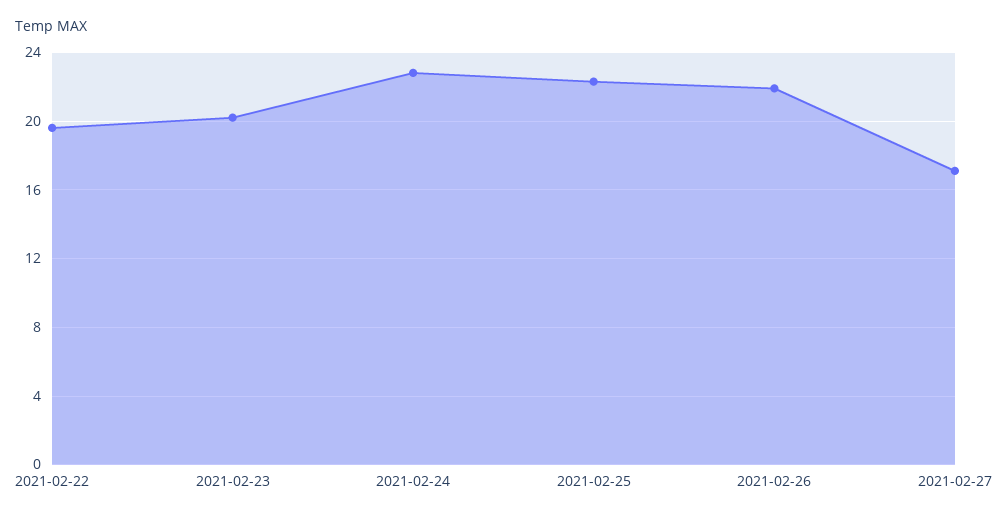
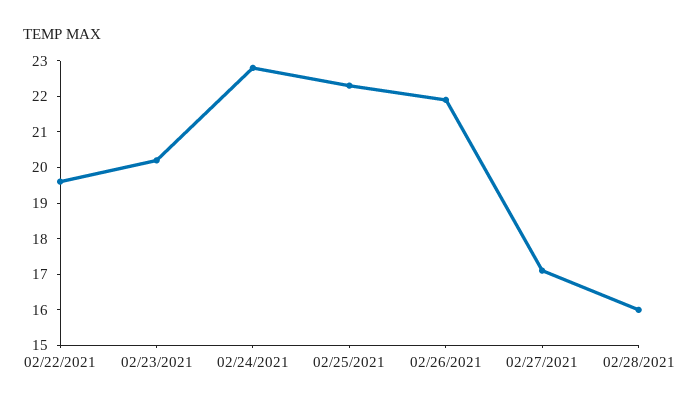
02/28/2021: none -> 16

